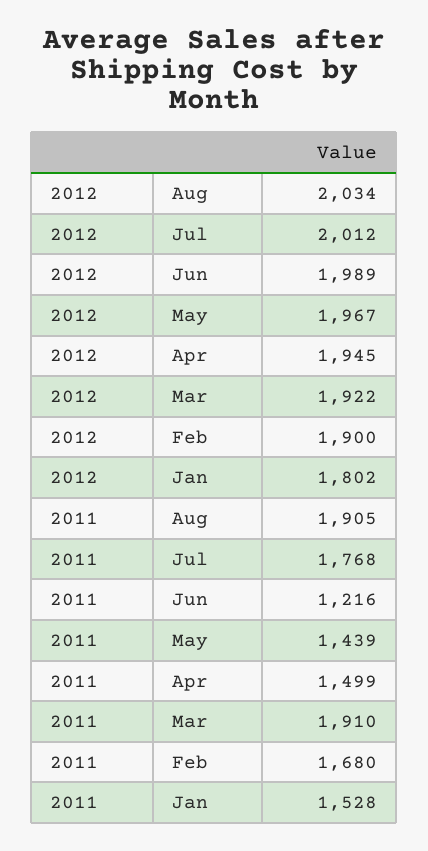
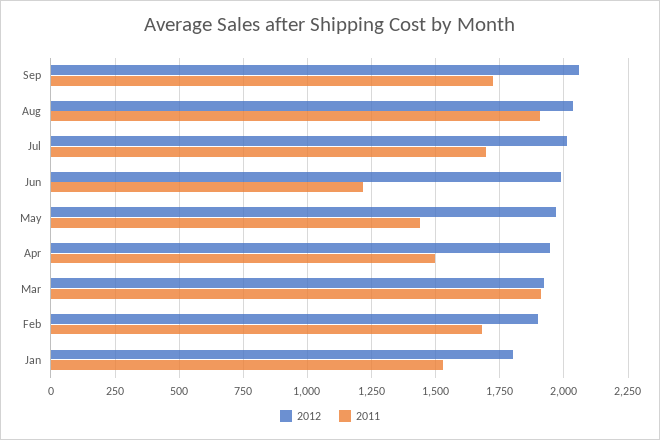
2011, Jul: 1768 -> 1700
2012, Sep: none -> 2050
2011, Sep: none -> 1725

